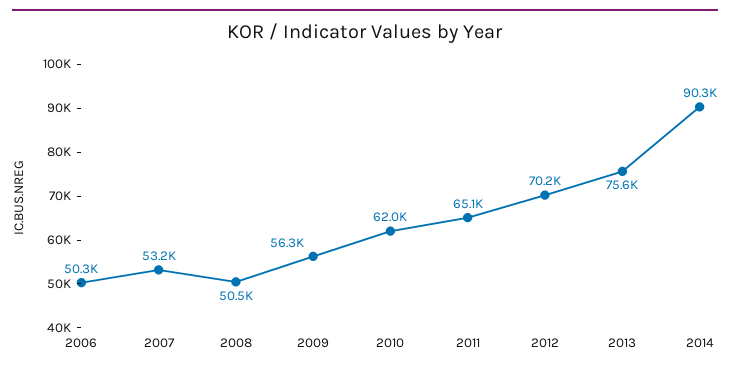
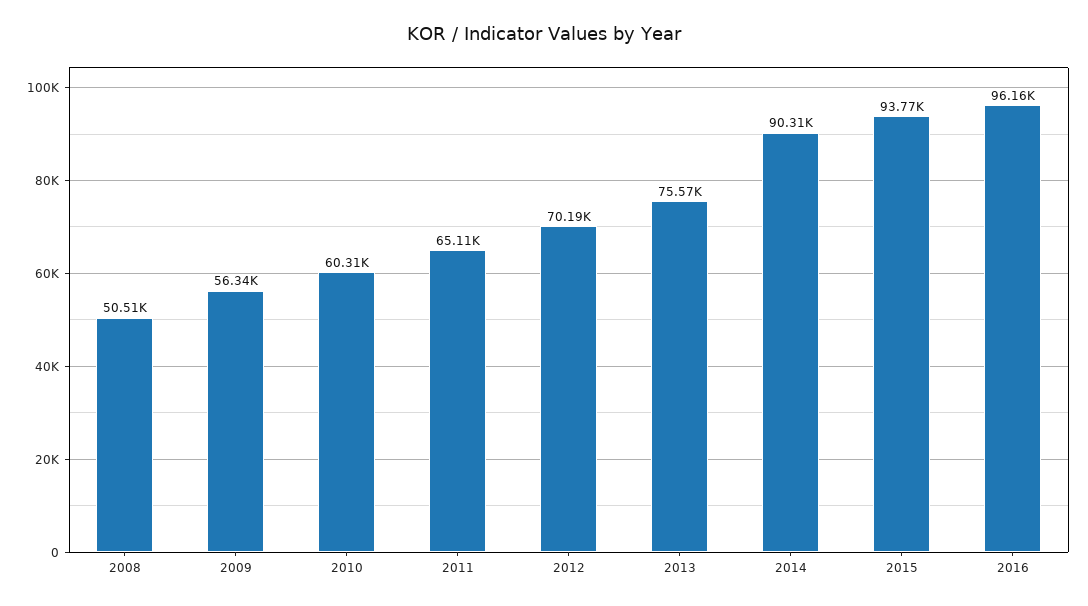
2006: 50300 -> none
2007: 53200 -> none
2010: 62000 -> 60310
2015: none -> 93770
2016: none -> 96160

